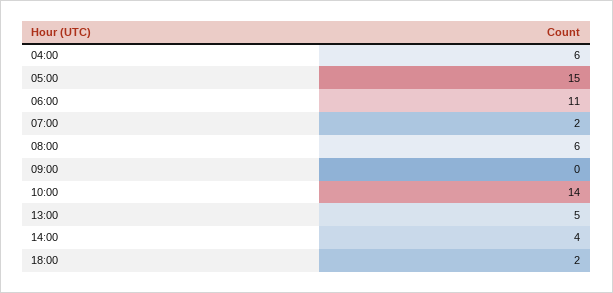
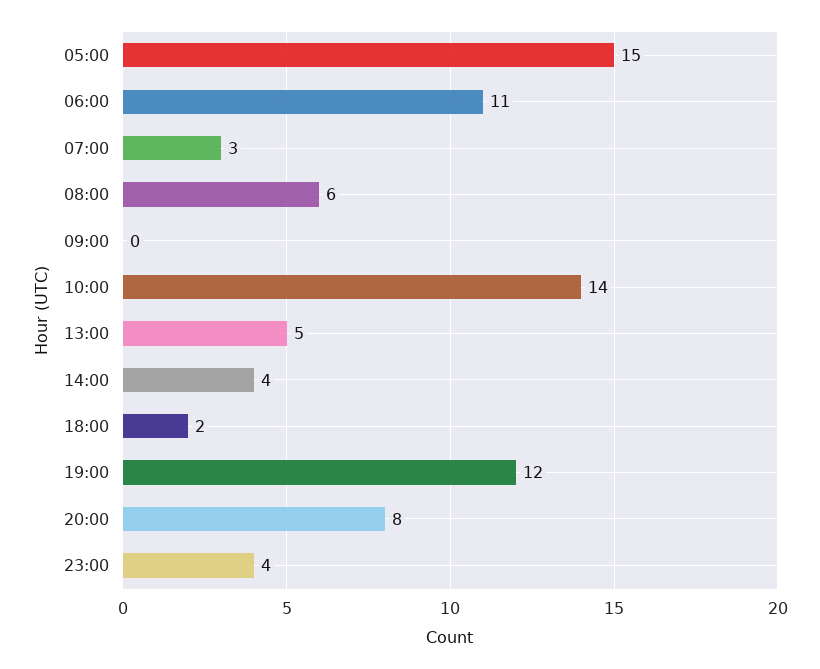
04:00: 6 -> none
07:00: 2 -> 3
19:00: none -> 12
20:00: none -> 8
23:00: none -> 4

